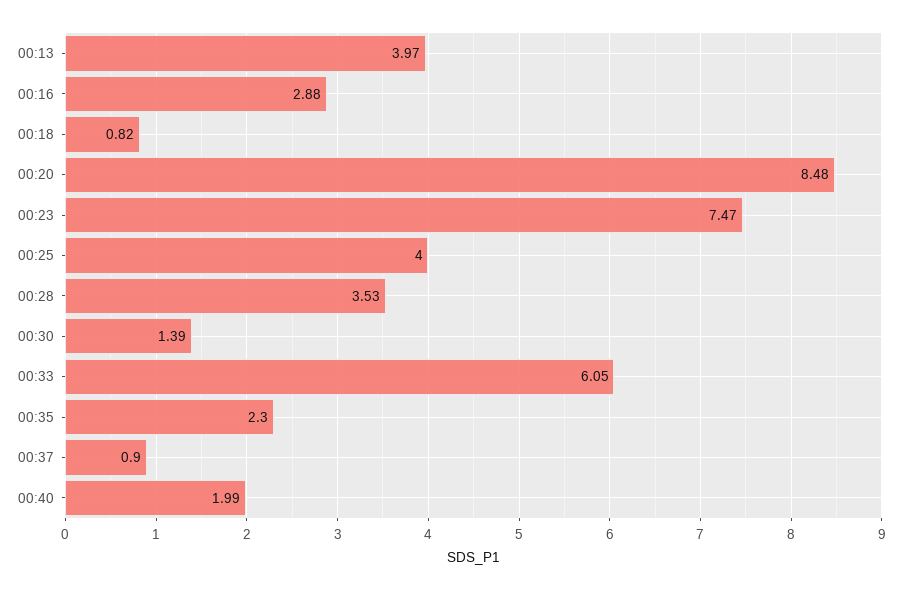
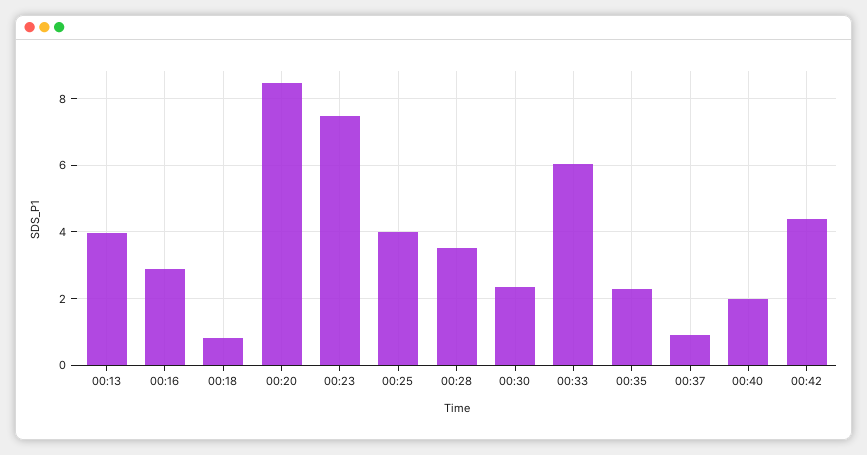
00:30: 1.39 -> 2.4
00:42: none -> 4.4

